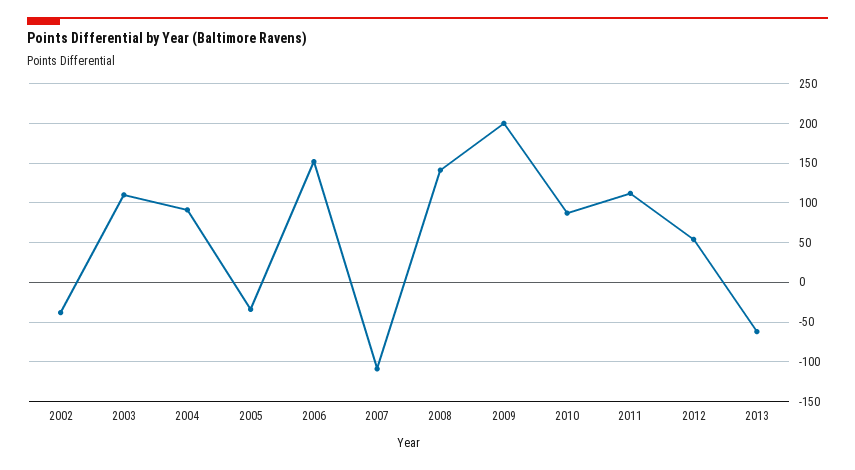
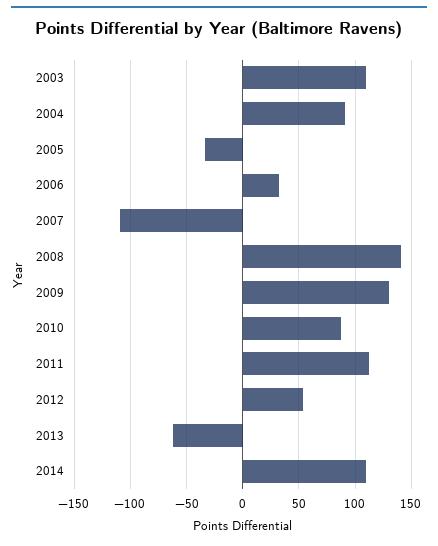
2002: -40 -> none
2006: 150 -> 30
2009: 200 -> 130
2014: none -> 110

